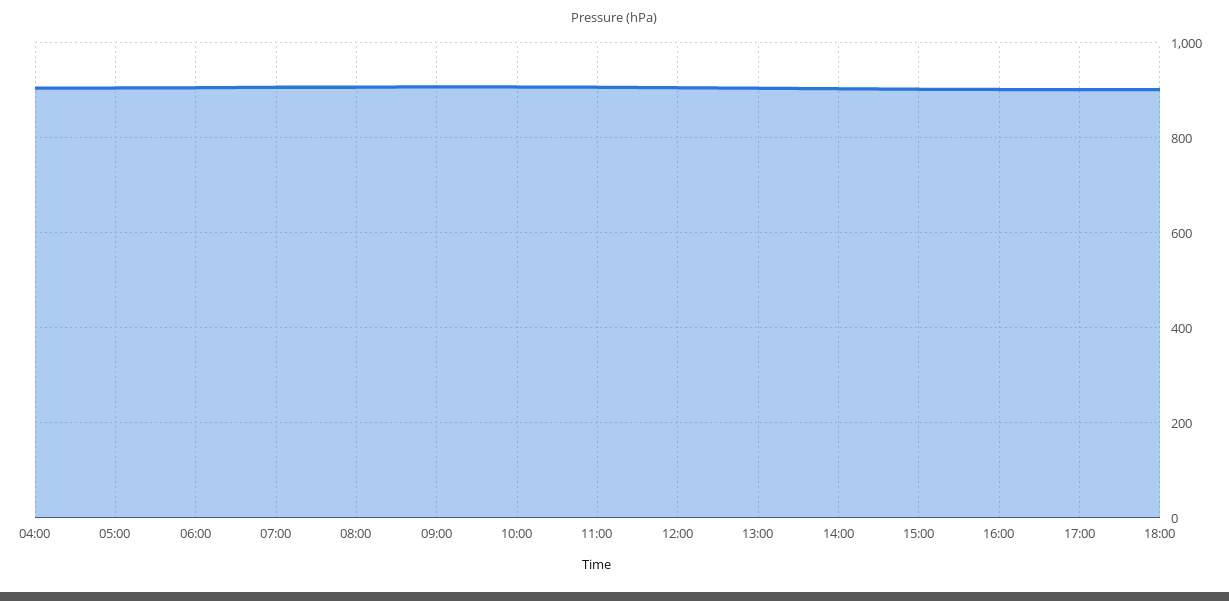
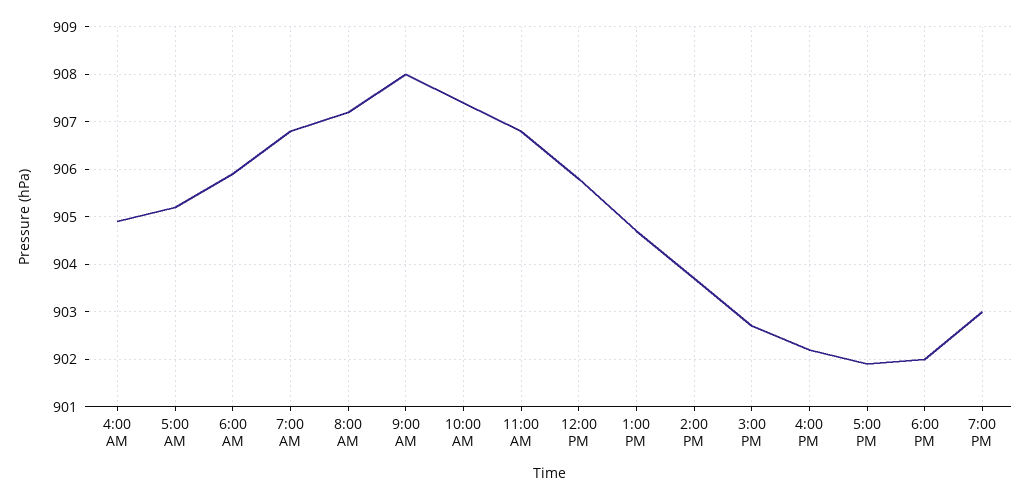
7:00 PM: none -> 903

